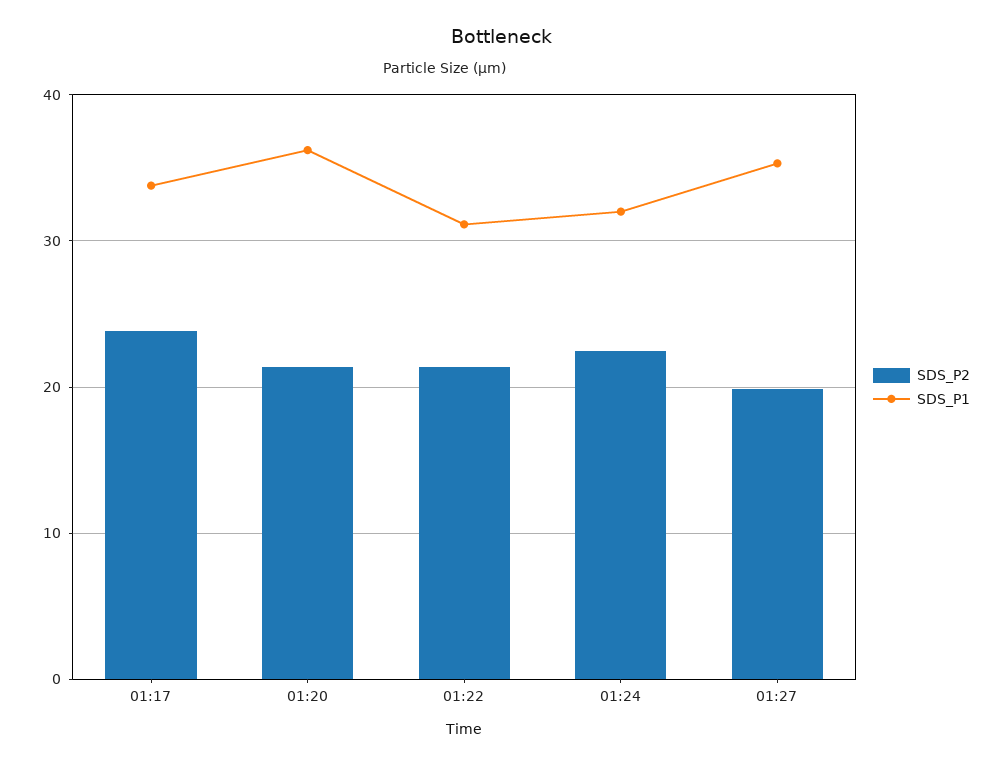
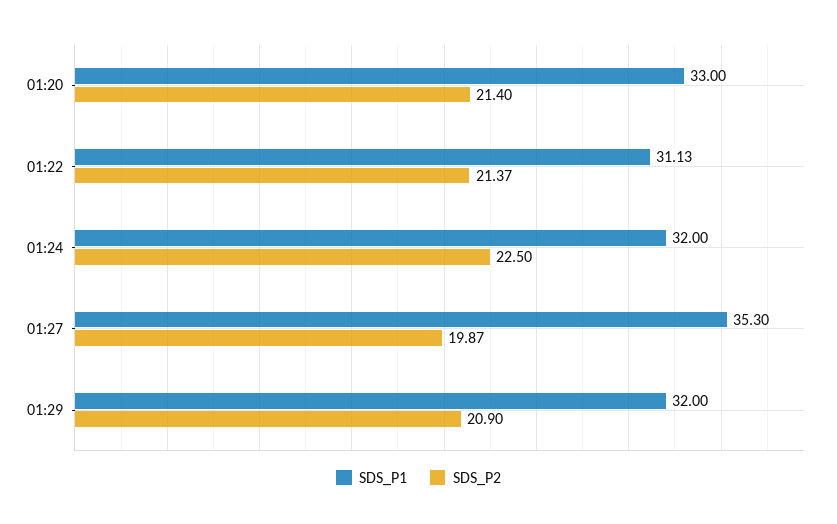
SDS_P2, 01:17: 24 -> none
SDS_P1, 01:17: 34 -> none
SDS_P1, 01:20: 36 -> 33
SDS_P1, 01:29: none -> 32
SDS_P2, 01:29: none -> 20.9

